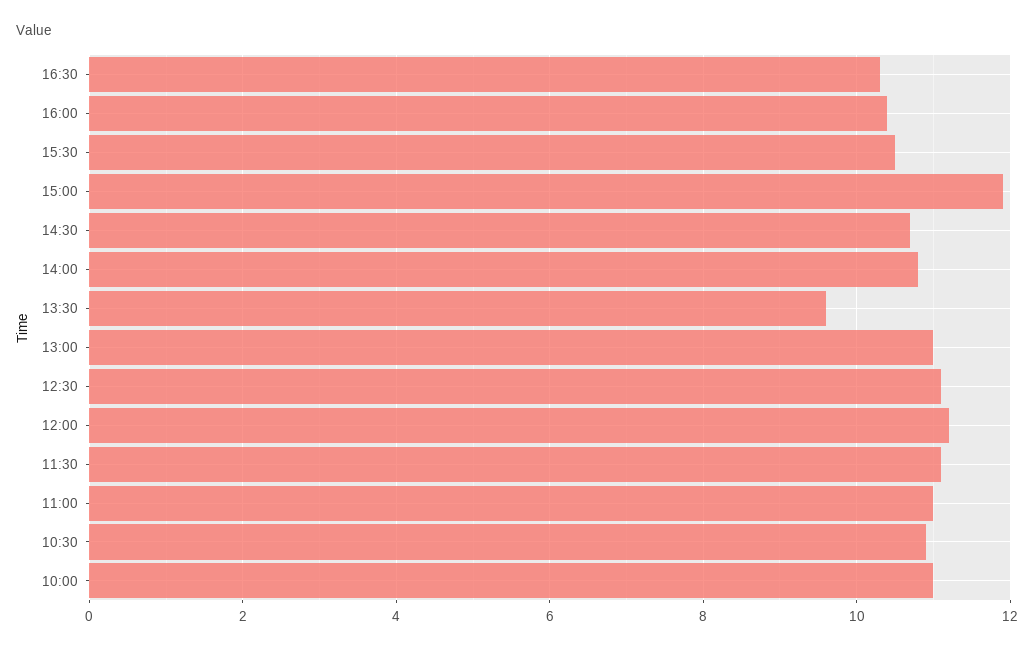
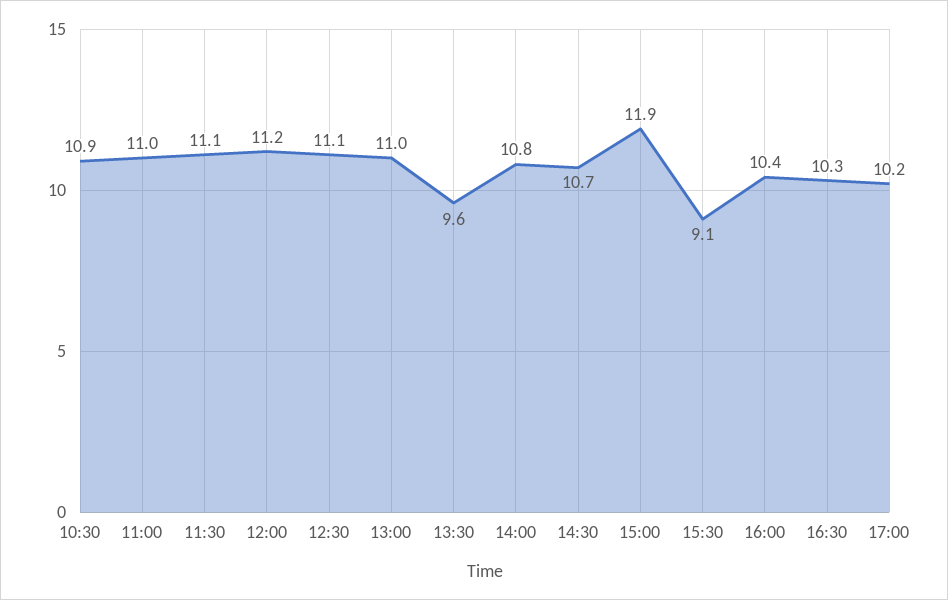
15:30: 10.5 -> 9.1
10:00: 11 -> none
17:00: none -> 10.2

